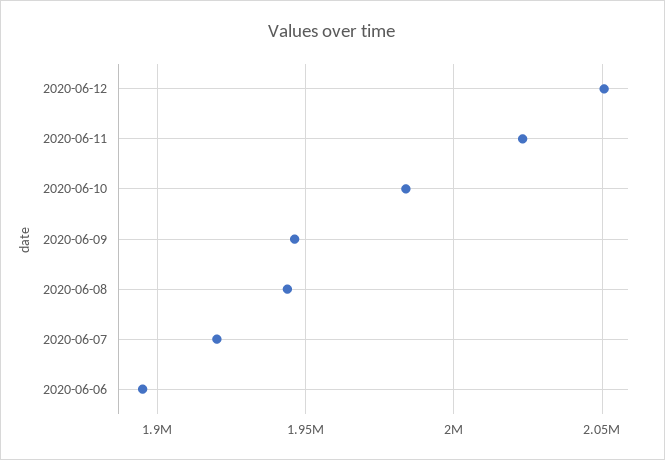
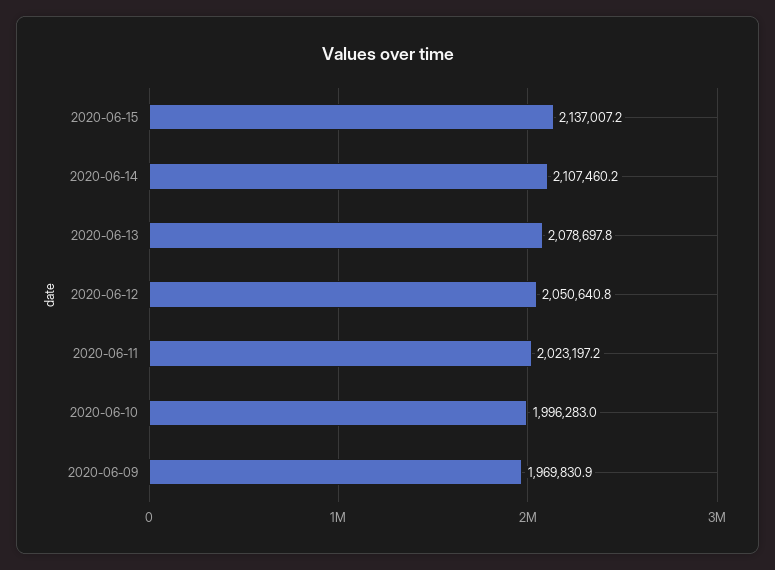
2020-06-10: 1985000 -> 1996283
2020-06-09: 1945000 -> 1969830.9
2020-06-08: 1945000 -> none
2020-06-07: 1920000 -> none
2020-06-06: 1895000 -> none
2020-06-15: none -> 2137007.2
2020-06-14: none -> 2107460.2
2020-06-13: none -> 2078697.8

